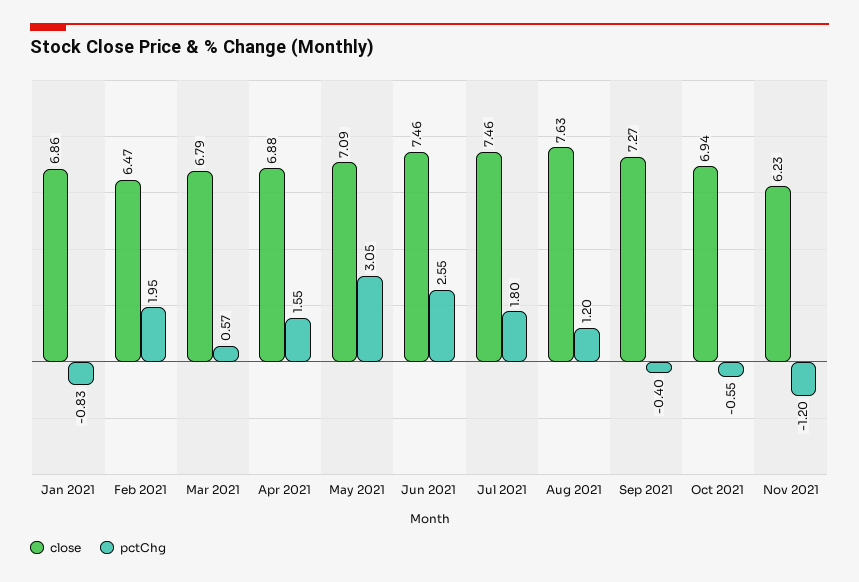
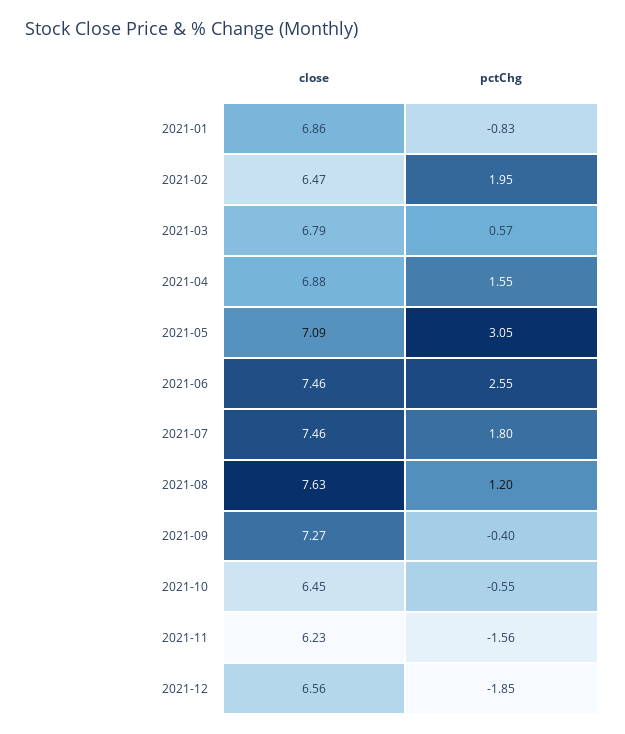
close, Oct 2021: 6.94 -> 6.45
pctChg, Nov 2021: -1.2 -> -1.56
close, 2021-12: none -> 6.56
pctChg, 2021-12: none -> -1.85

